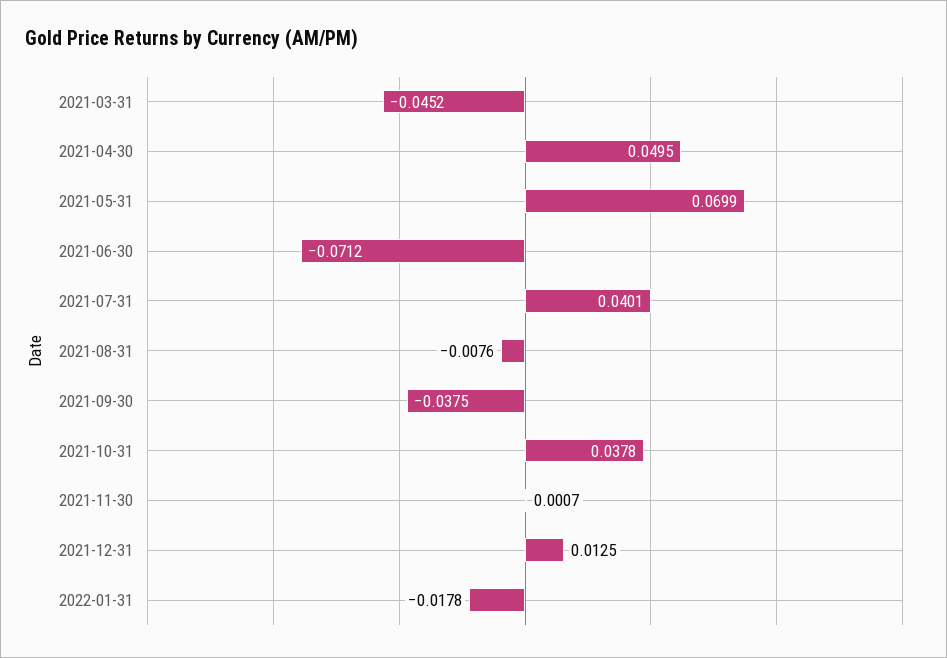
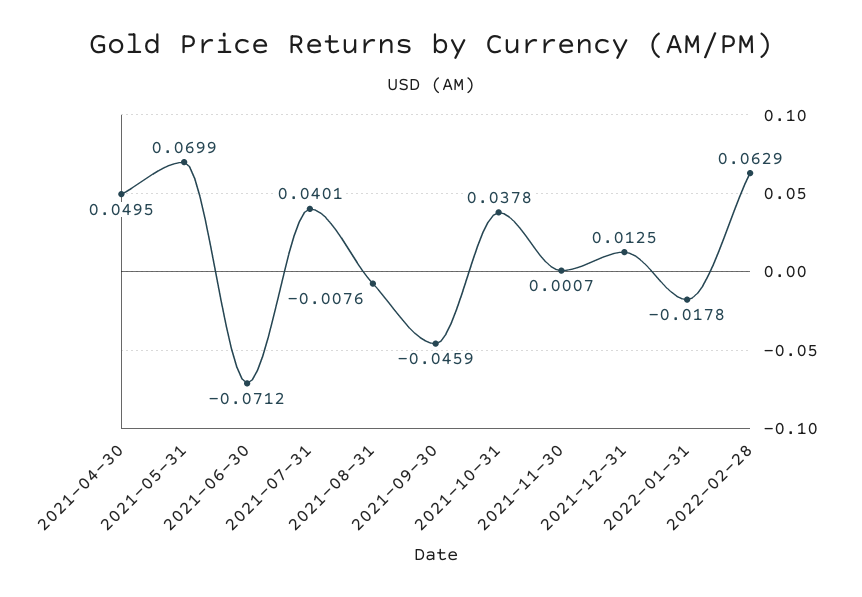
2021-03-31: -0.0452 -> none
2021-09-30: -0.0375 -> -0.0459
2022-02-28: none -> 0.0629

